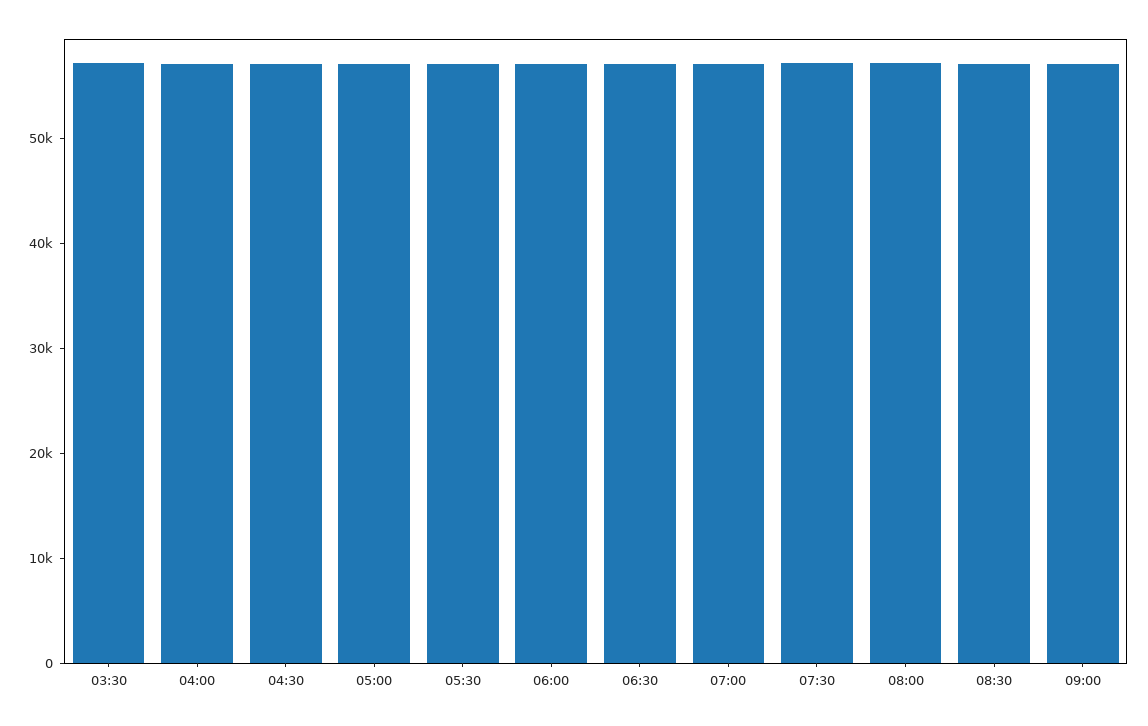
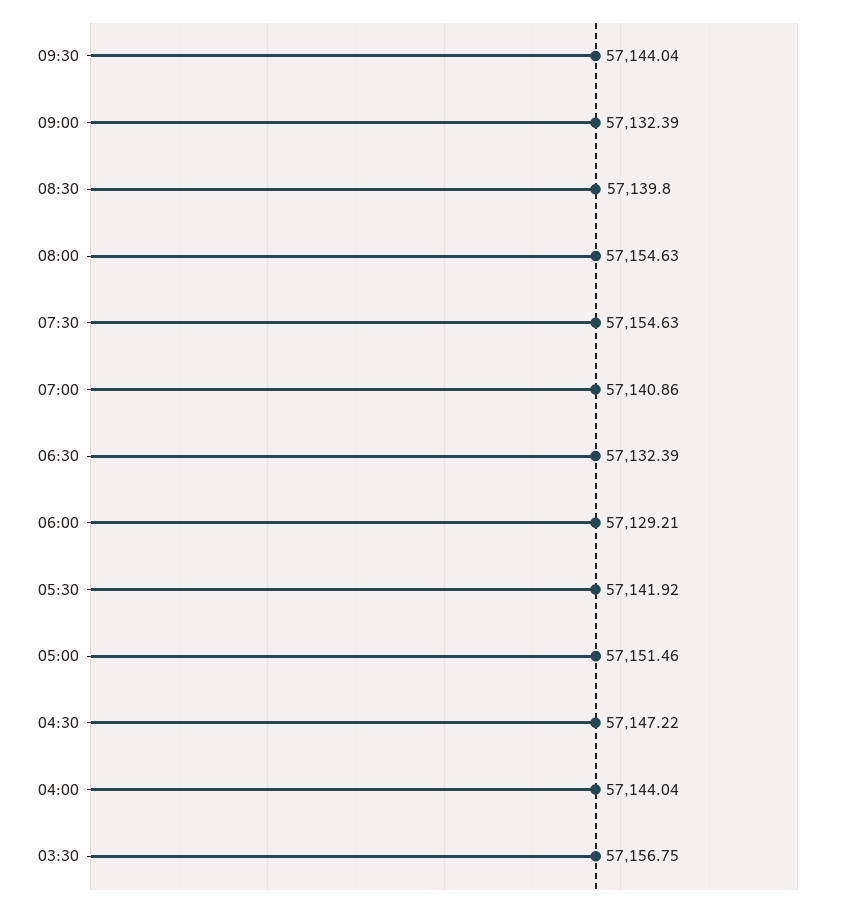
09:30: none -> 57144.04

